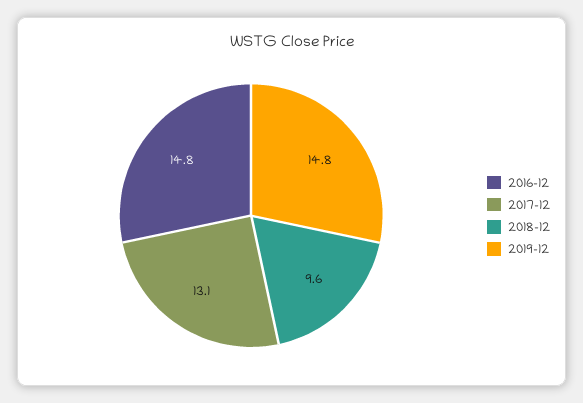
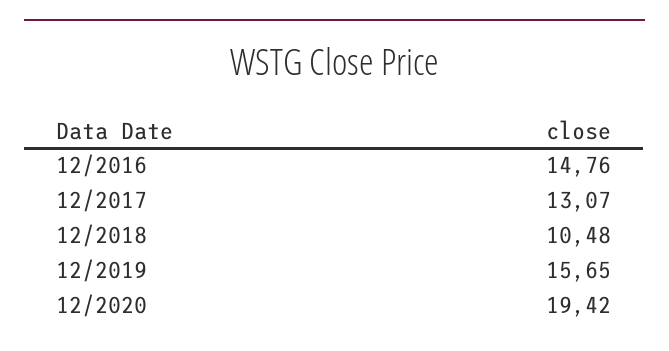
2018-12: 9.6 -> 10.48
2019-12: 14.8 -> 15.65
12/2020: none -> 19.42

